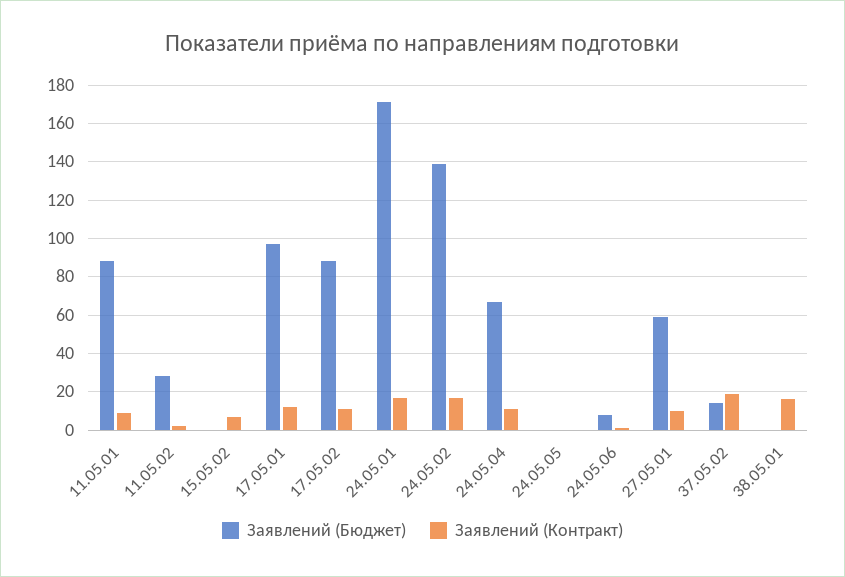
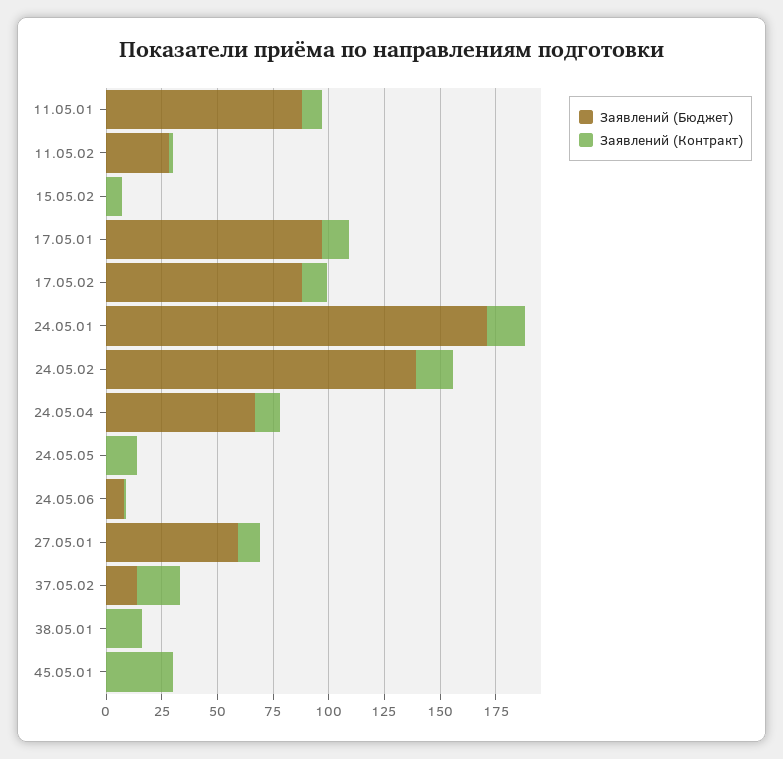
Заявлений (Контракт), 24.05.05: 0 -> 15
Заявлений (Бюджет), 45.05.01: none -> 0
Заявлений (Контракт), 45.05.01: none -> 30

